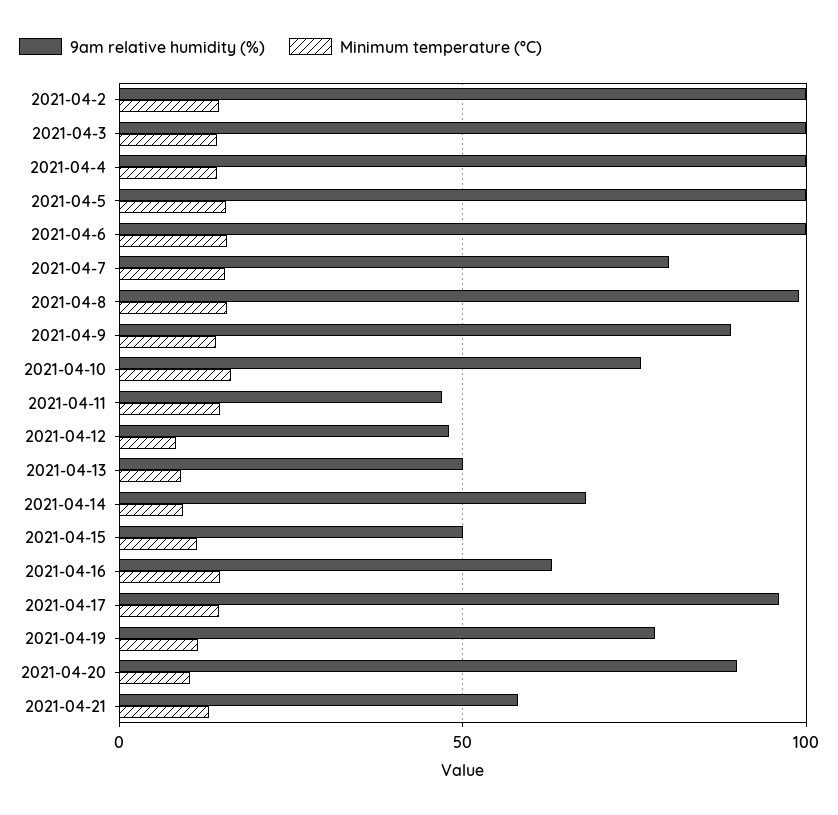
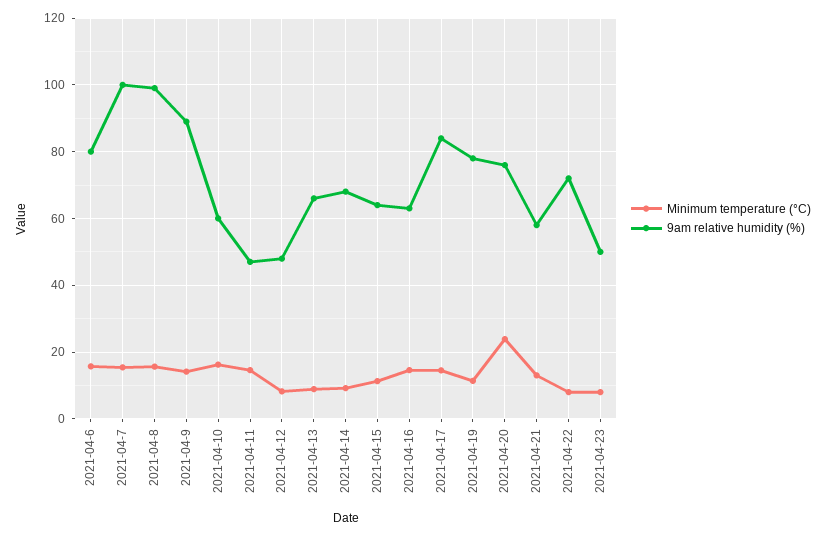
9am relative humidity (%), 2021-04-2: 100 -> none
Minimum temperature (°C), 2021-04-2: 15 -> none
9am relative humidity (%), 2021-04-3: 100 -> none
Minimum temperature (°C), 2021-04-3: 15 -> none
9am relative humidity (%), 2021-04-4: 100 -> none
Minimum temperature (°C), 2021-04-4: 15 -> none
9am relative humidity (%), 2021-04-5: 100 -> none
Minimum temperature (°C), 2021-04-5: 15 -> none
9am relative humidity (%), 2021-04-6: 100 -> 80
9am relative humidity (%), 2021-04-7: 80 -> 100
9am relative humidity (%), 2021-04-10: 75 -> 60
9am relative humidity (%), 2021-04-13: 50 -> 66
9am relative humidity (%), 2021-04-15: 50 -> 64
9am relative humidity (%), 2021-04-17: 95 -> 84
9am relative humidity (%), 2021-04-20: 90 -> 76
Minimum temperature (°C), 2021-04-20: 10 -> 24
Minimum temperature (°C), 2021-04-22: none -> 8
9am relative humidity (%), 2021-04-22: none -> 72
Minimum temperature (°C), 2021-04-23: none -> 8
9am relative humidity (%), 2021-04-23: none -> 50

